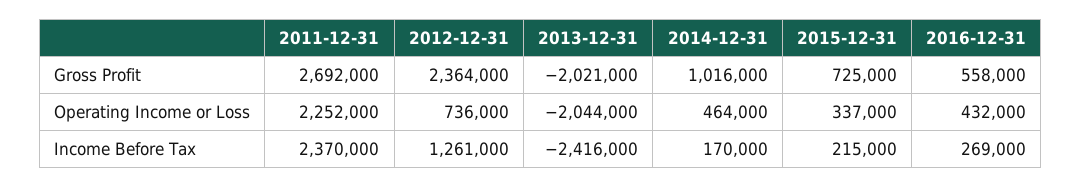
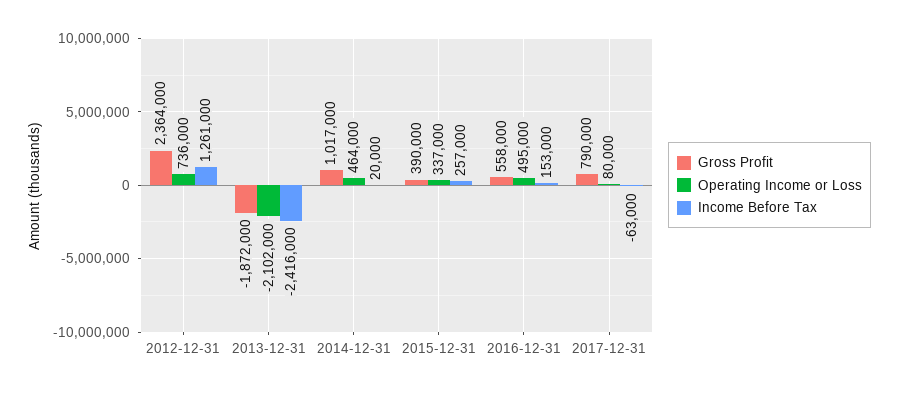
Gross Profit, 2011-12-31: 2692000 -> none
Gross Profit, 2013-12-31: -2021000 -> -1872000
Gross Profit, 2014-12-31: 1016000 -> 1017000
Gross Profit, 2015-12-31: 725000 -> 390000
Operating Income or Loss, 2011-12-31: 2252000 -> none
Operating Income or Loss, 2013-12-31: -2044000 -> -2102000
Operating Income or Loss, 2016-12-31: 432000 -> 495000
Income Before Tax, 2011-12-31: 2370000 -> none
Income Before Tax, 2014-12-31: 170000 -> 20000
Income Before Tax, 2015-12-31: 215000 -> 257000
Income Before Tax, 2016-12-31: 269000 -> 153000
Gross Profit, 2017-12-31: none -> 790000
Operating Income or Loss, 2017-12-31: none -> 80000
Income Before Tax, 2017-12-31: none -> -63000

